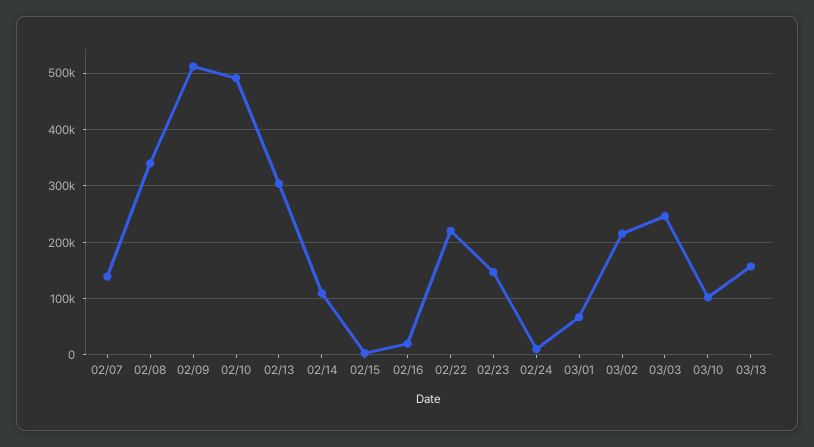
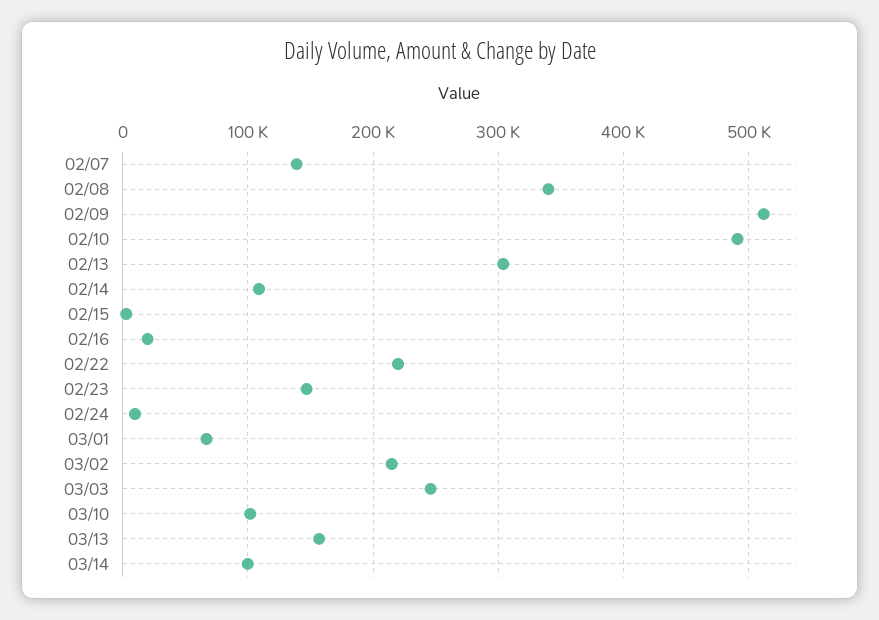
03/14: none -> 100000

